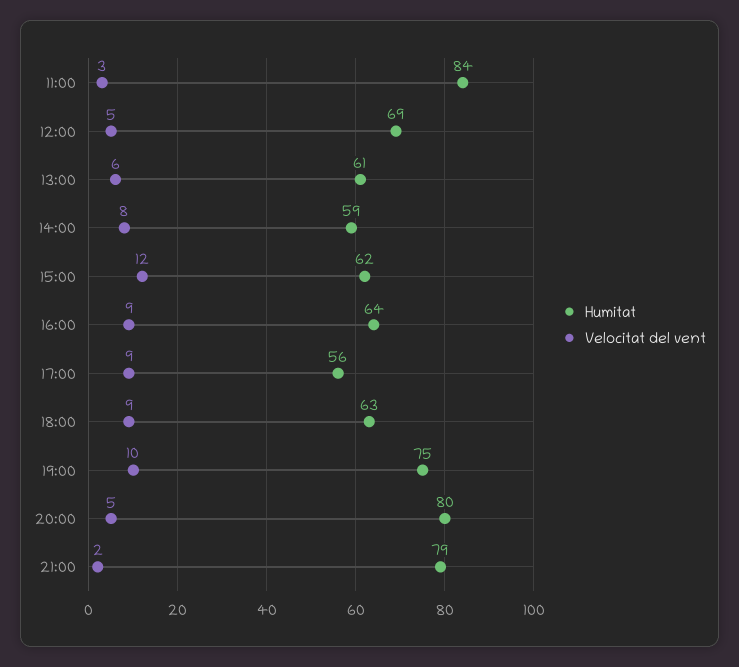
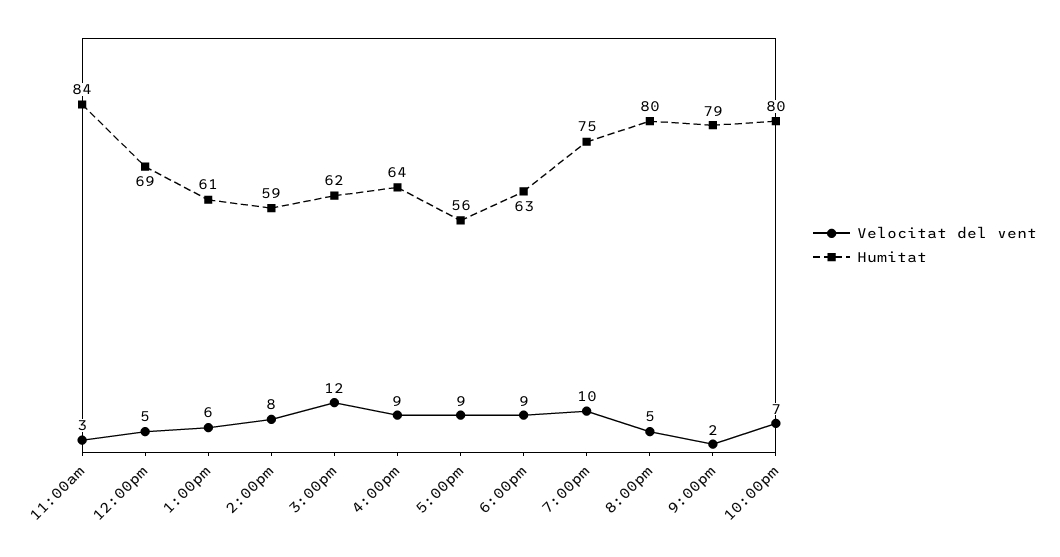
Velocitat del vent, 10:00pm: none -> 7
Humitat, 10:00pm: none -> 80

